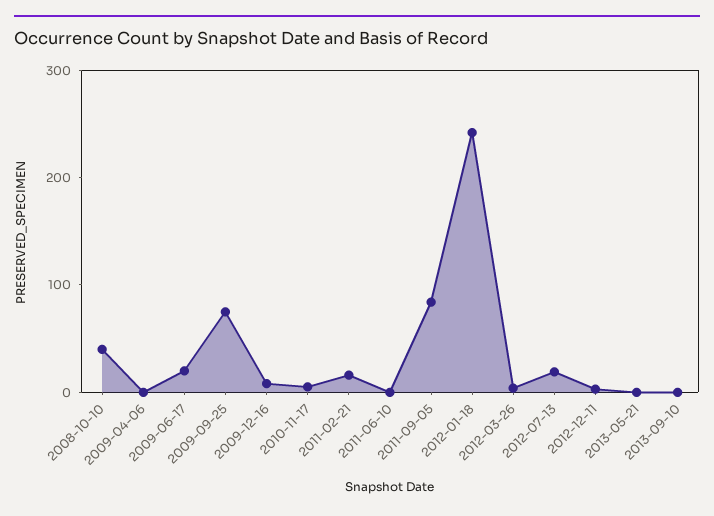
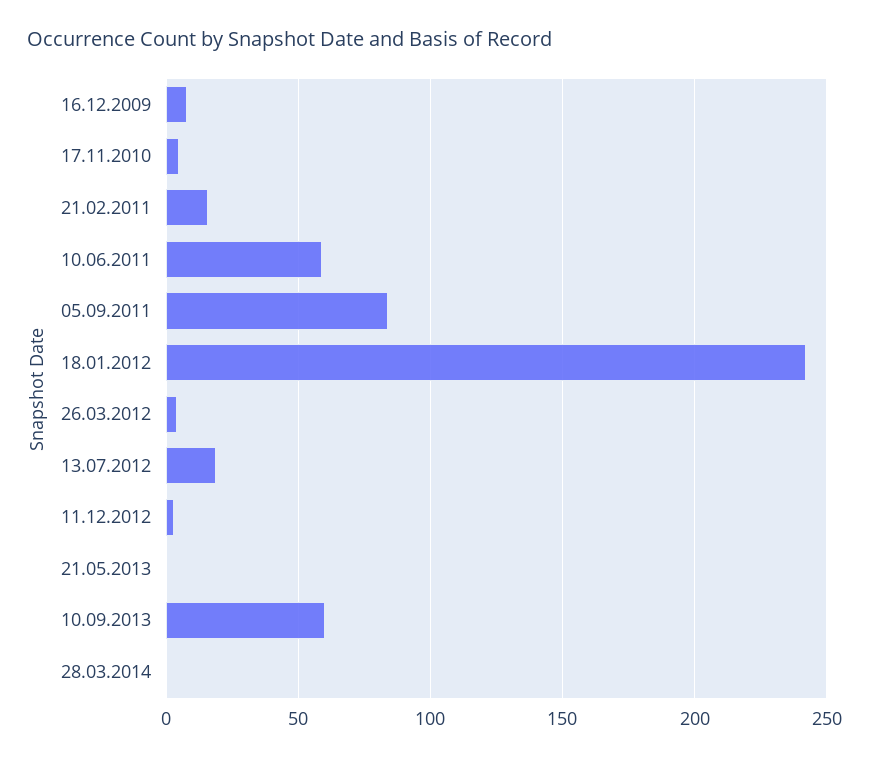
2008-10-10: 40 -> none
2009-04-06: 0 -> none
2009-06-17: 20 -> none
2009-09-25: 80 -> none
2011-06-10: 0 -> 60
2013-09-10: 0 -> 60
28.03.2014: none -> 0

